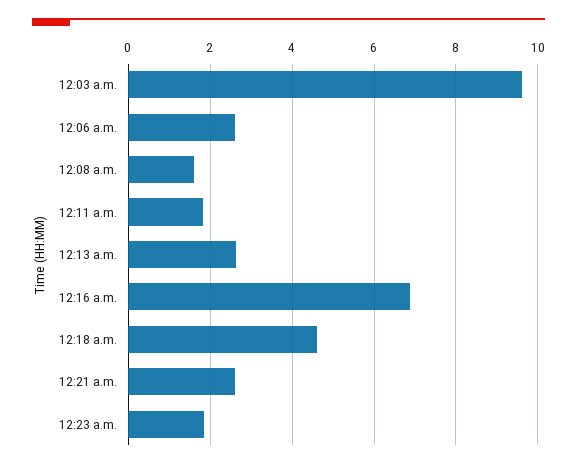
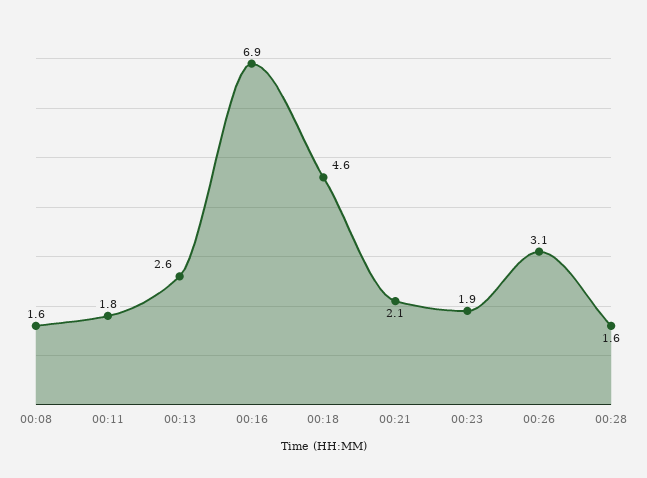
12:03 a.m.: 9.6 -> none
12:06 a.m.: 2.6 -> none
12:21 a.m.: 2.6 -> 2.1
00:26: none -> 3.1
00:28: none -> 1.6

